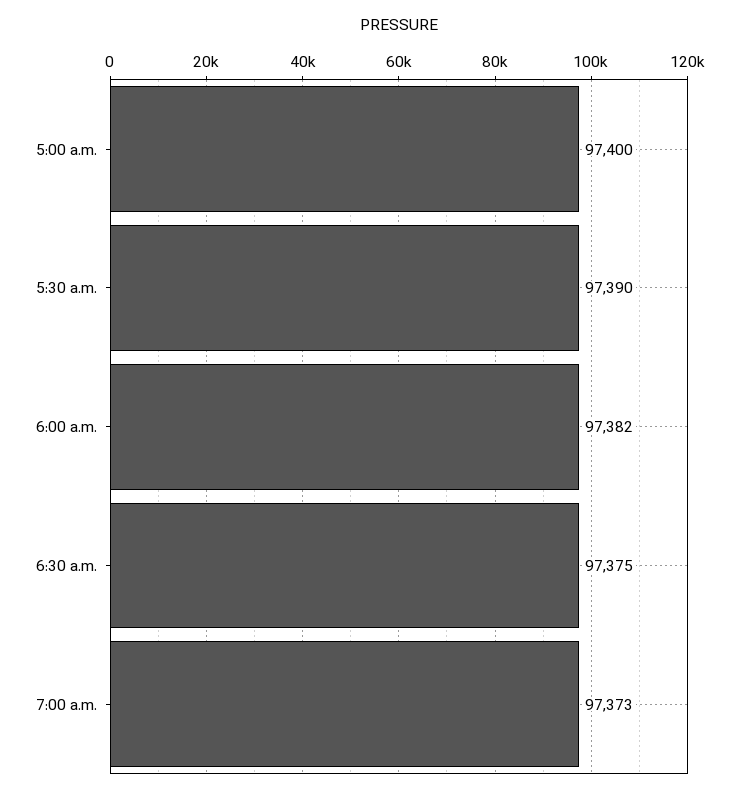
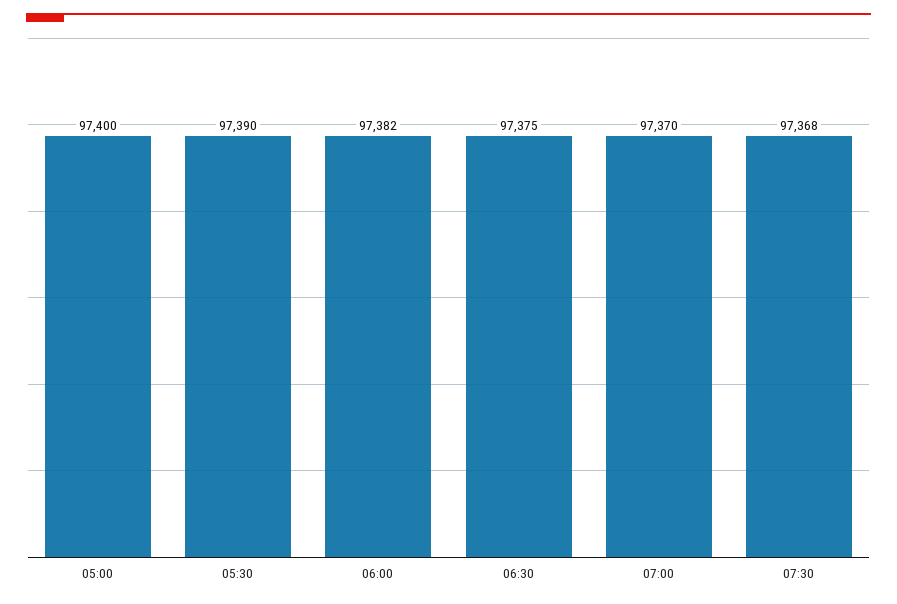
7:00 a.m.: 97373 -> 97370
07:30: none -> 97368

